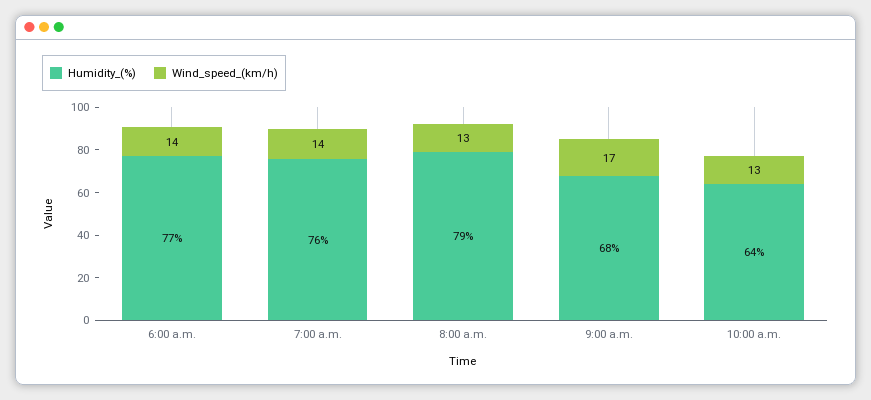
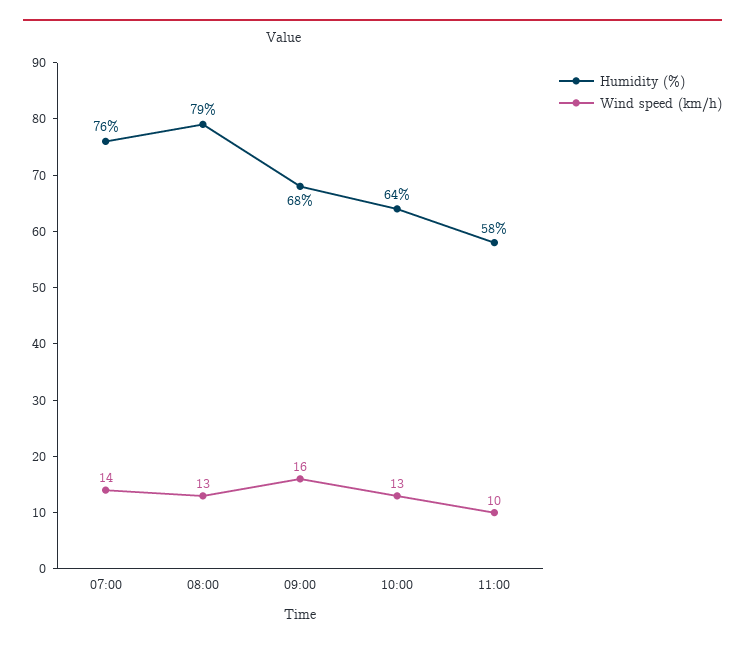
Humidity_(%), 6:00 a.m.: 77 -> none
Wind_speed_(km/h), 6:00 a.m.: 14 -> none
Wind_speed_(km/h), 9:00 a.m.: 17 -> 16
Humidity_(%), 11:00: none -> 58
Wind_speed_(km/h), 11:00: none -> 10

